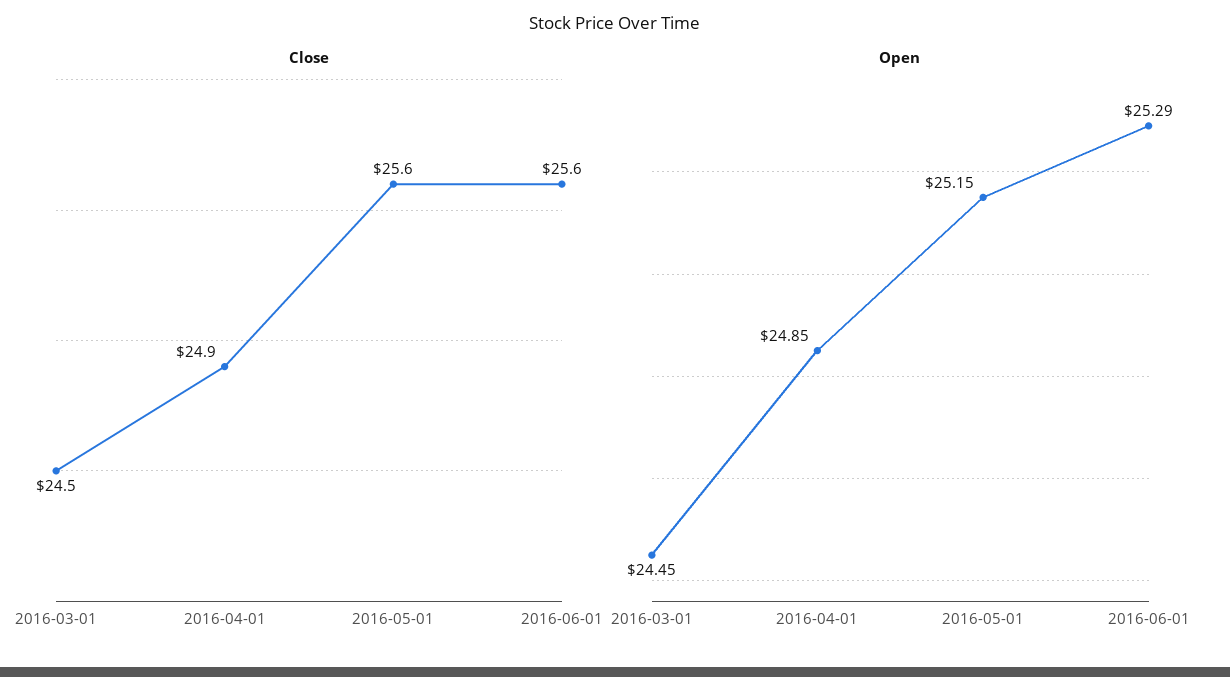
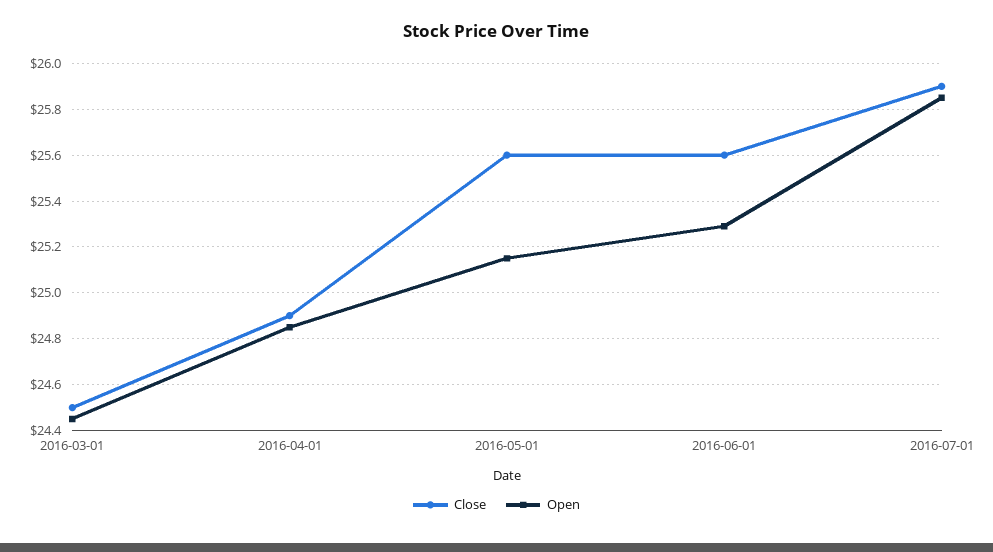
Close, 2016-07-01: none -> 25.9
Open, 2016-07-01: none -> 25.85

